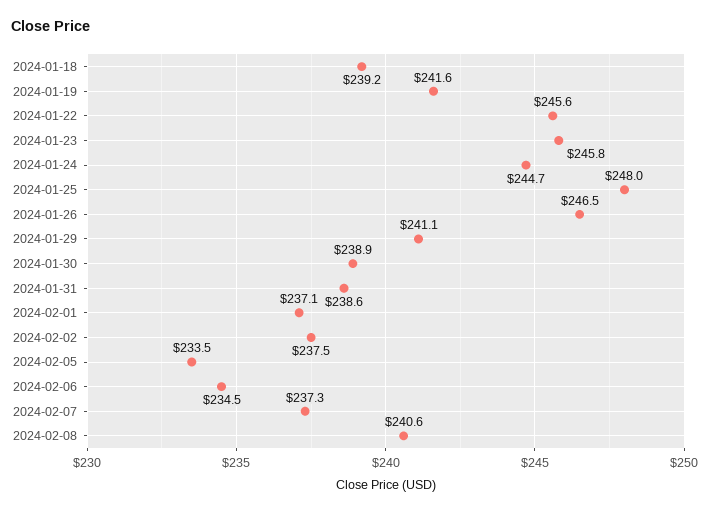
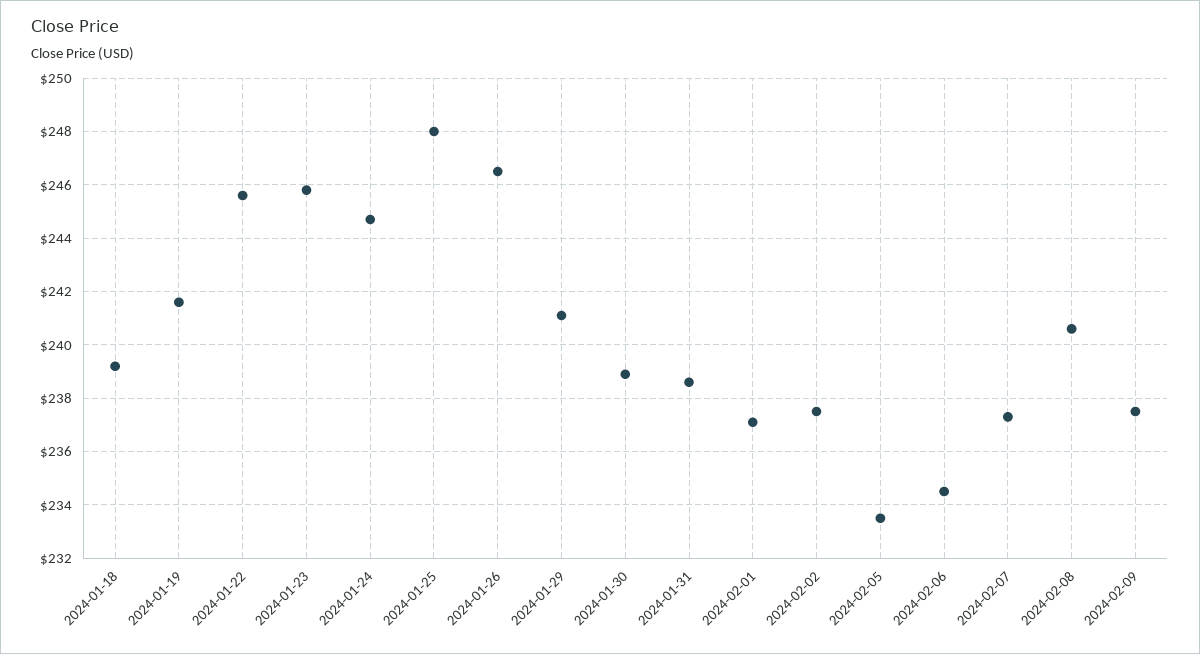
2024-02-09: none -> 237.5

